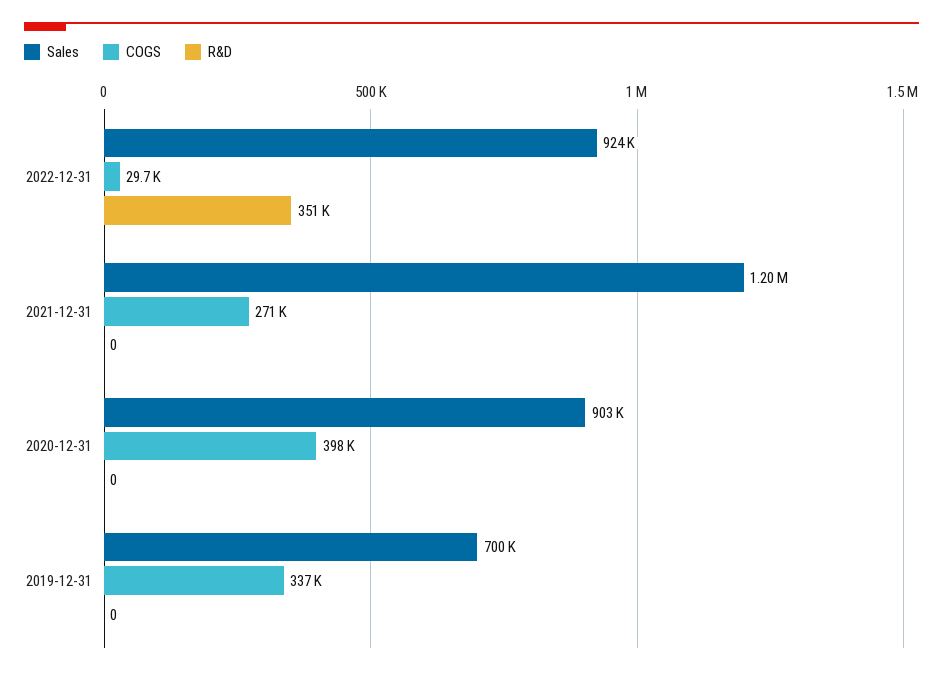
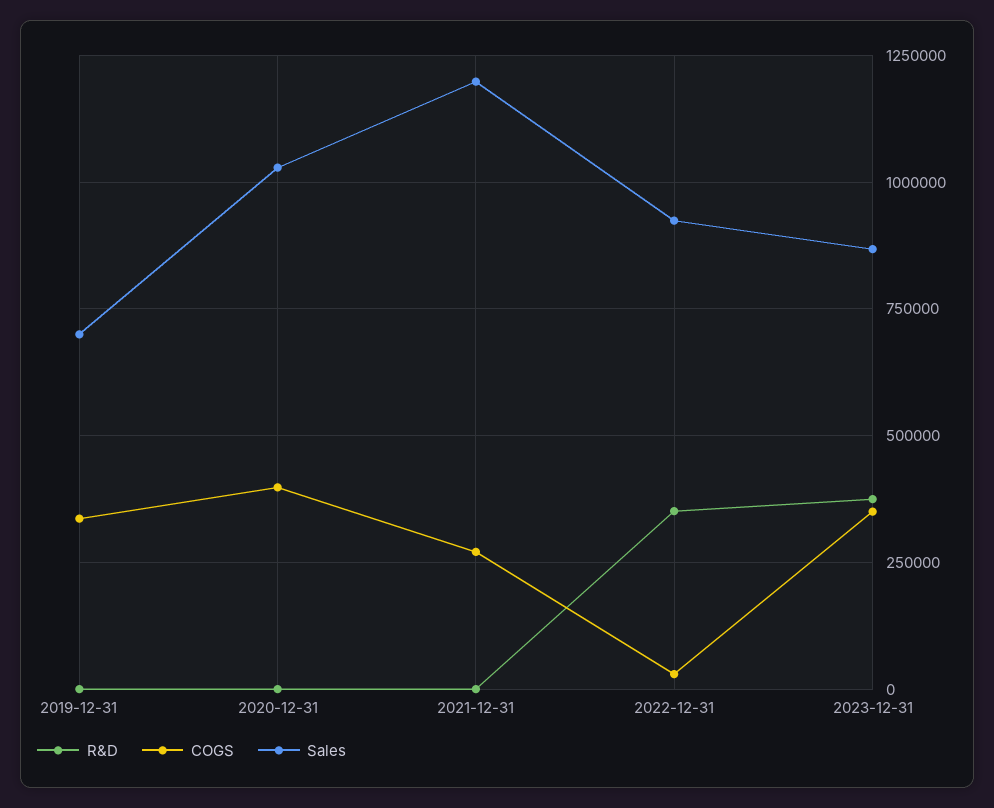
Sales, 2020-12-31: 903000 -> 1025000
R&D, 2023-12-31: none -> 375000
COGS, 2023-12-31: none -> 350000
Sales, 2023-12-31: none -> 875000

